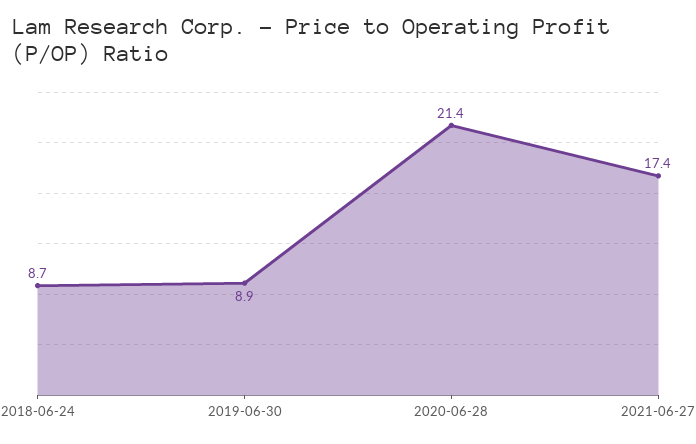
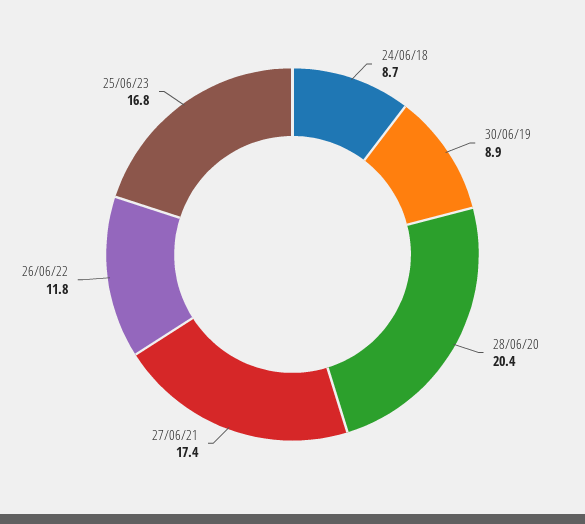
2020-06-28: 21.4 -> 20.4
26/06/22: none -> 11.8
25/06/23: none -> 16.8

